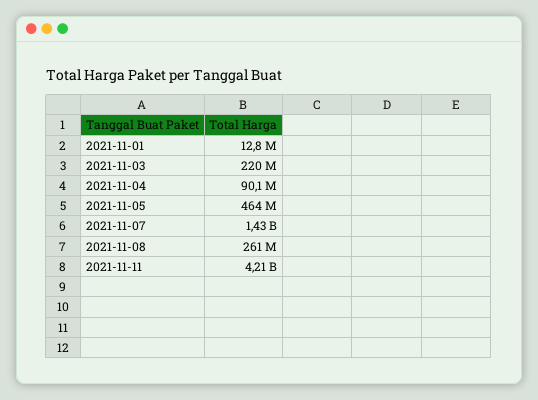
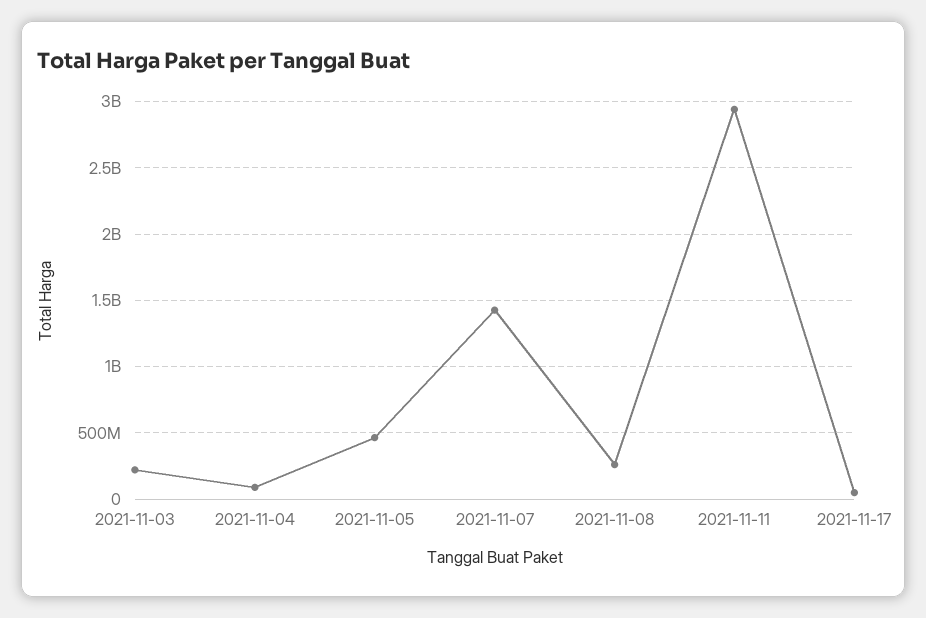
2021-11-01: 12800000 -> none
2021-11-11: 4210000000 -> 2950000000
2021-11-17: none -> 50000000

